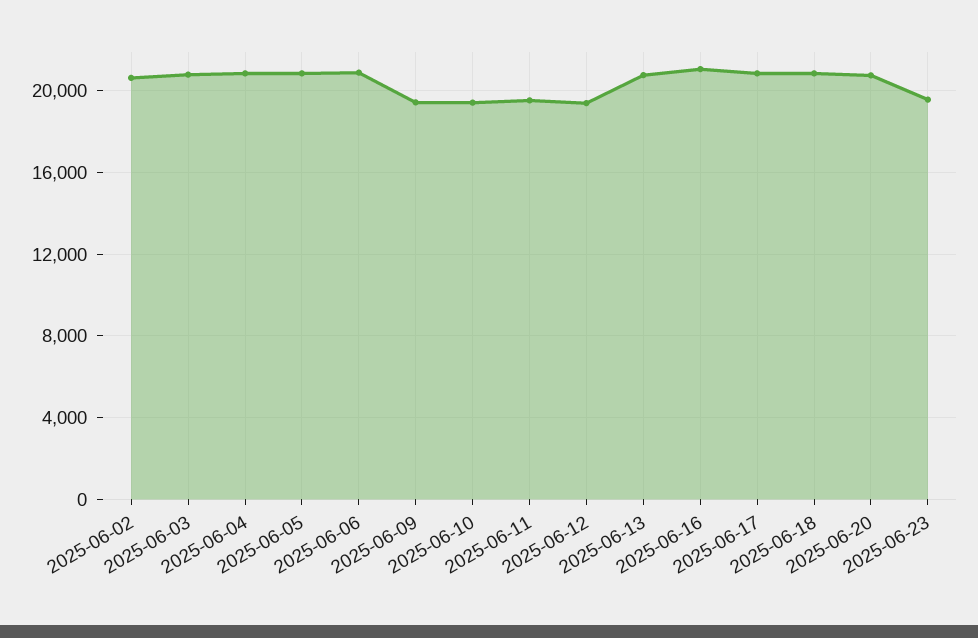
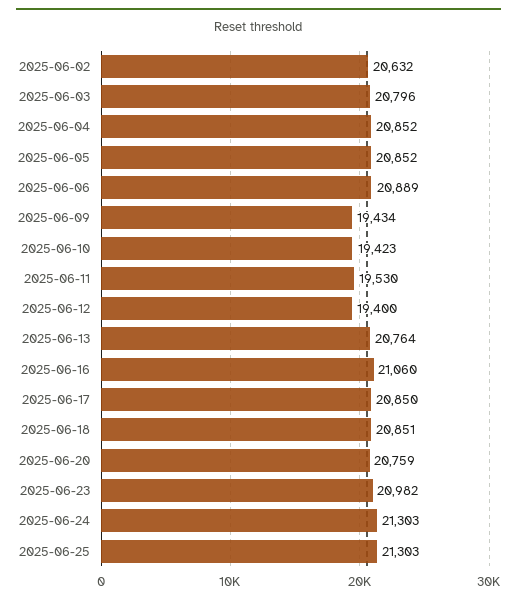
2025-06-23: 19500 -> 20982
2025-06-24: none -> 21303
2025-06-25: none -> 21303

